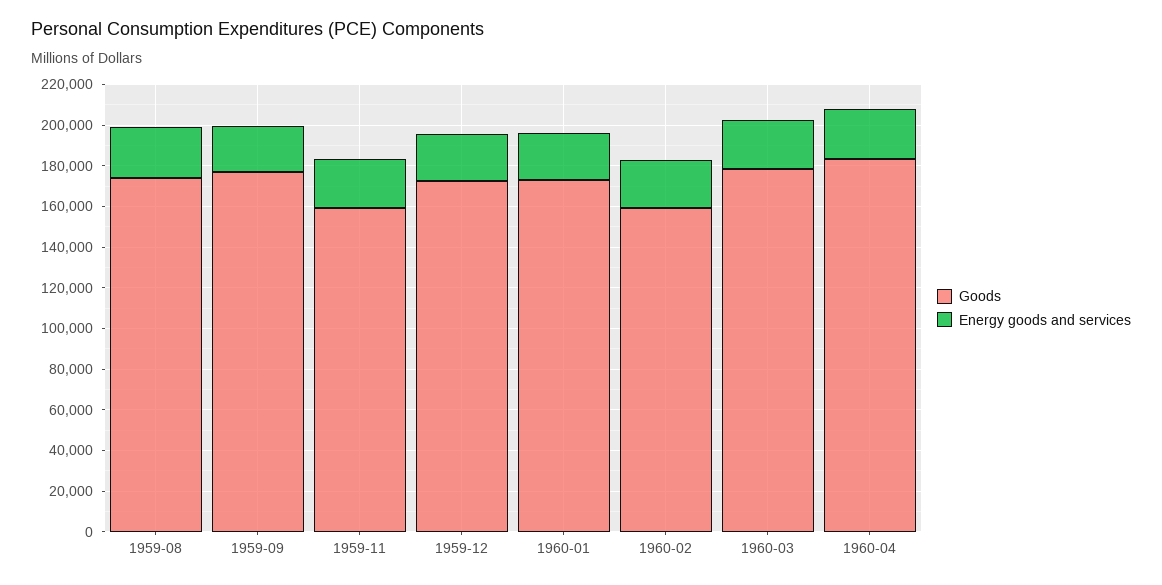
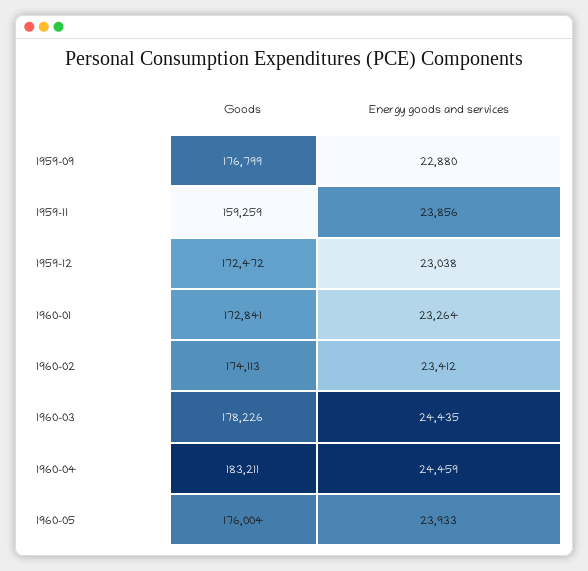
Goods, 1959-08: 175000 -> none
Energy goods and services, 1959-08: 25000 -> none
Goods, 1960-02: 160000 -> 174113
Goods, 1960-05: none -> 176004
Energy goods and services, 1960-05: none -> 23933

